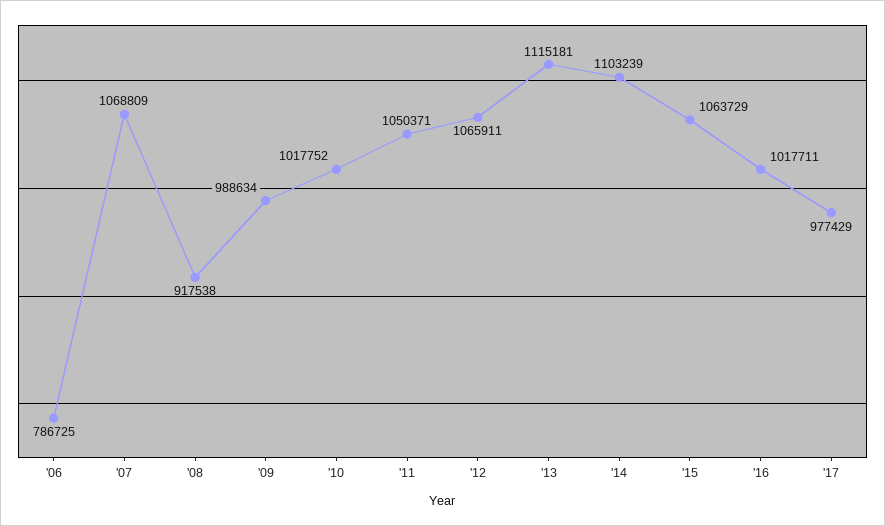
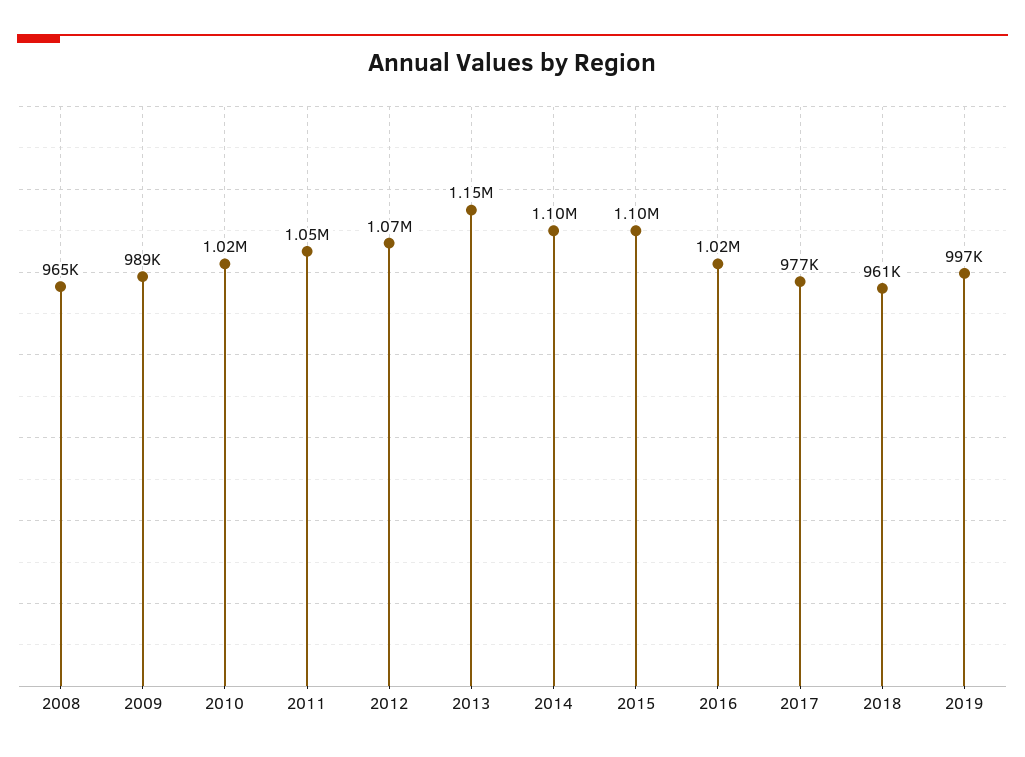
'06: 786725 -> none
'07: 1068809 -> none
'08: 917538 -> 965000
'13: 1115181 -> 1150000
'15: 1063729 -> 1100000
2018: none -> 961000
2019: none -> 997000

